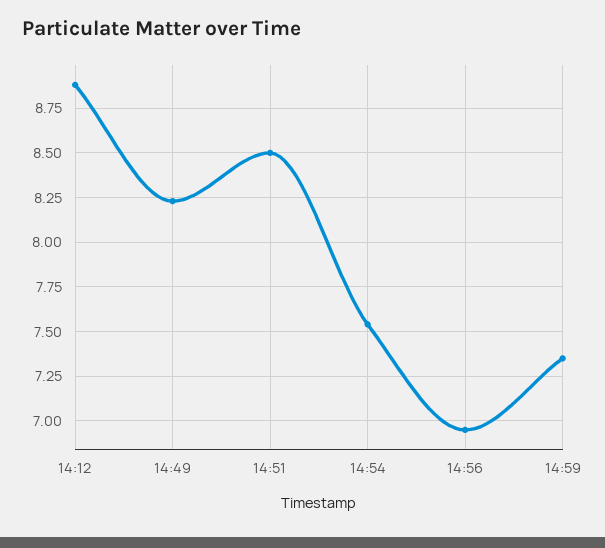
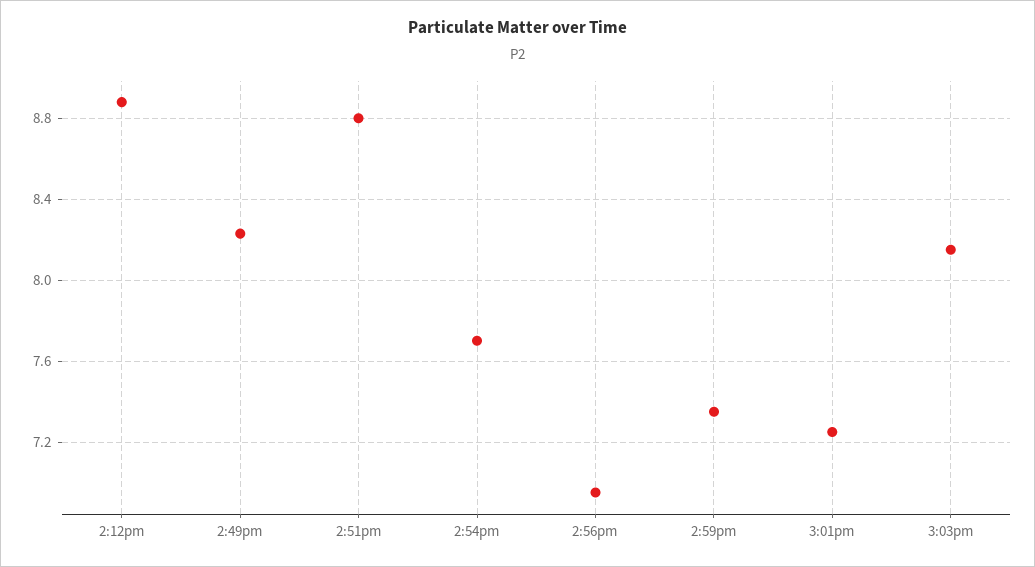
14:51: 8.5 -> 8.8
14:54: 7.55 -> 7.7
3:01pm: none -> 7.25
3:03pm: none -> 8.15

